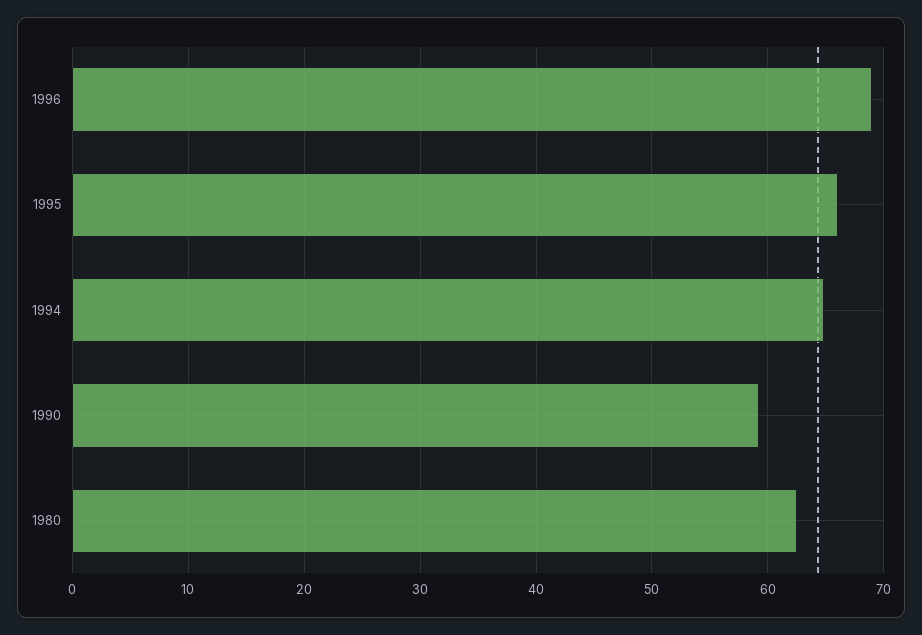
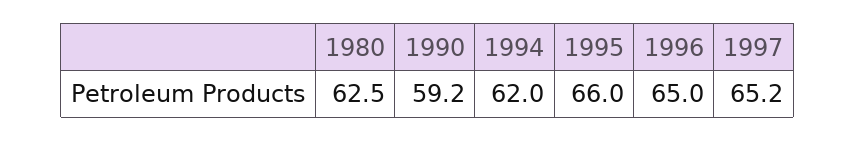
1996: 69 -> 65
1994: 65 -> 62
1997: none -> 65.2

